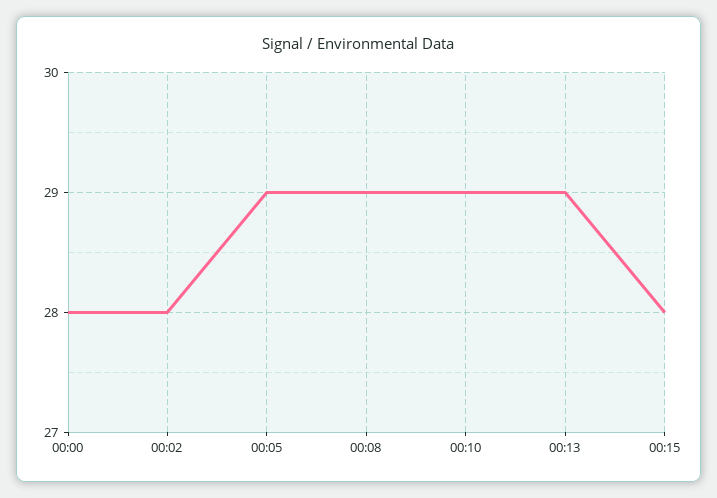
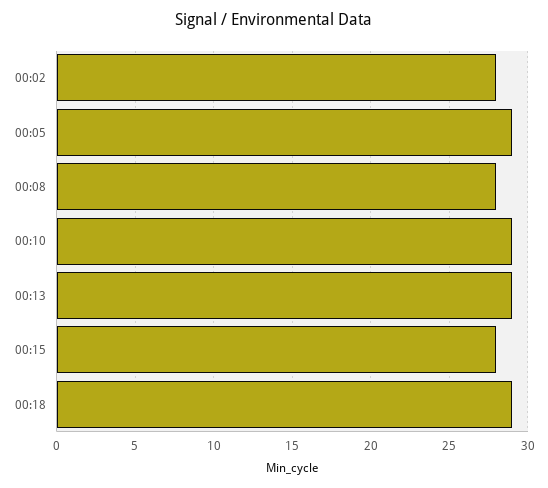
00:00: 28 -> none
00:08: 29 -> 28
00:18: none -> 29

